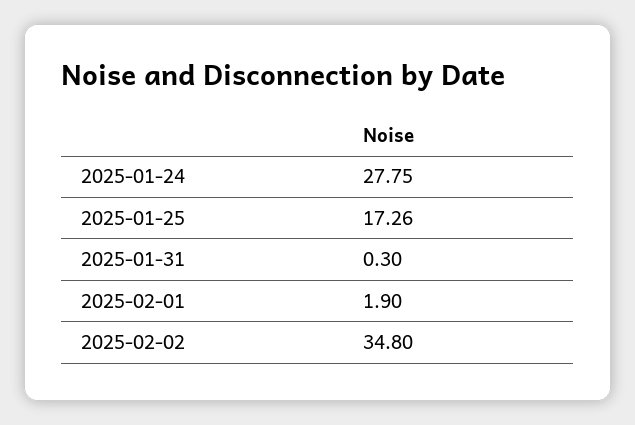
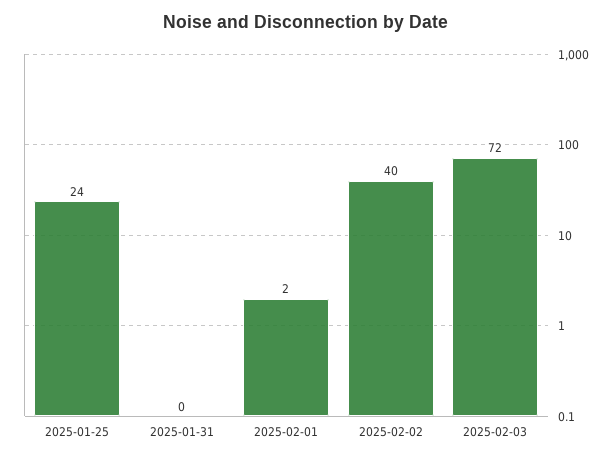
2025-01-24: 27.75 -> none
2025-01-25: 17.26 -> 24
2025-02-02: 34.8 -> 40
2025-02-03: none -> 72

